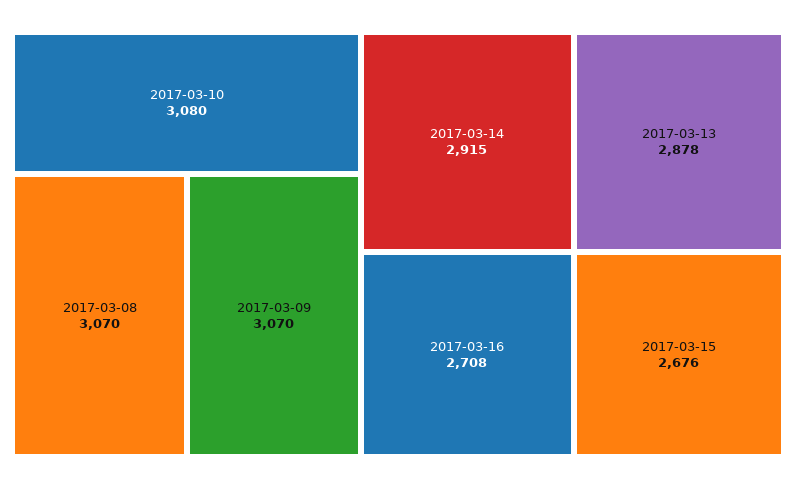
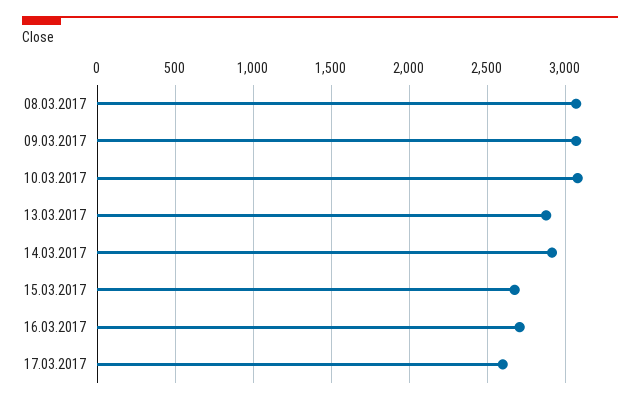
17.03.2017: none -> 2600

